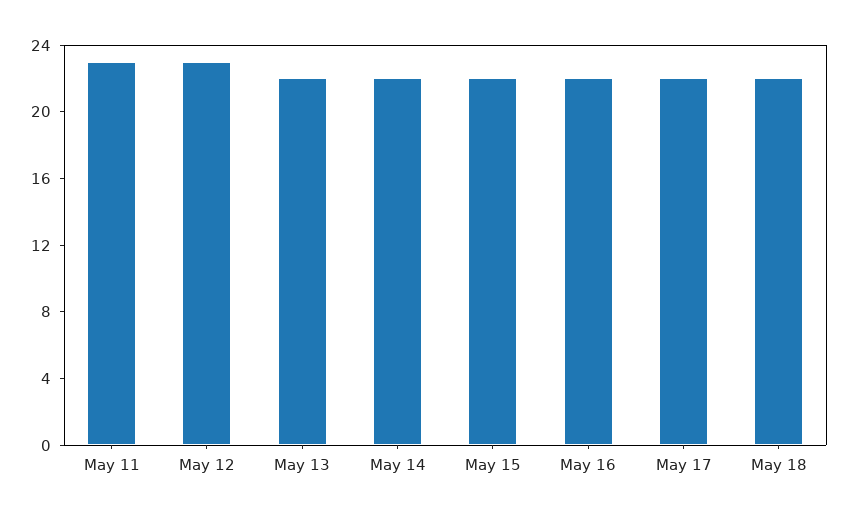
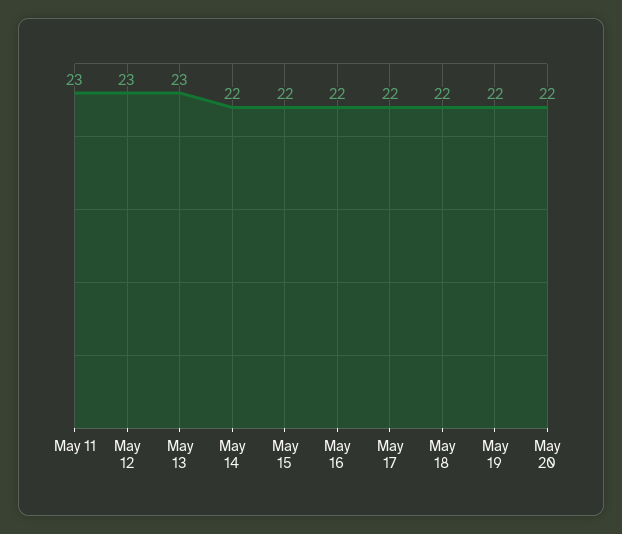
May 13: 22 -> 23
May 19: none -> 22
May 20: none -> 22

